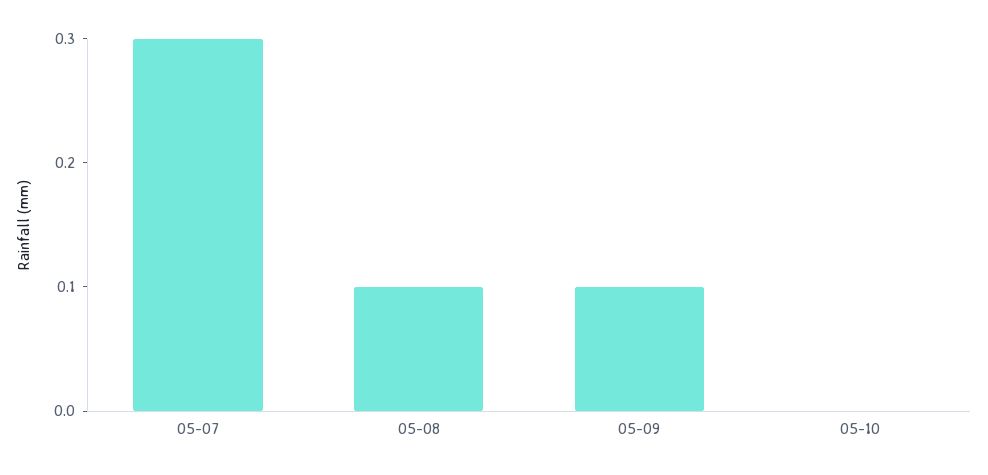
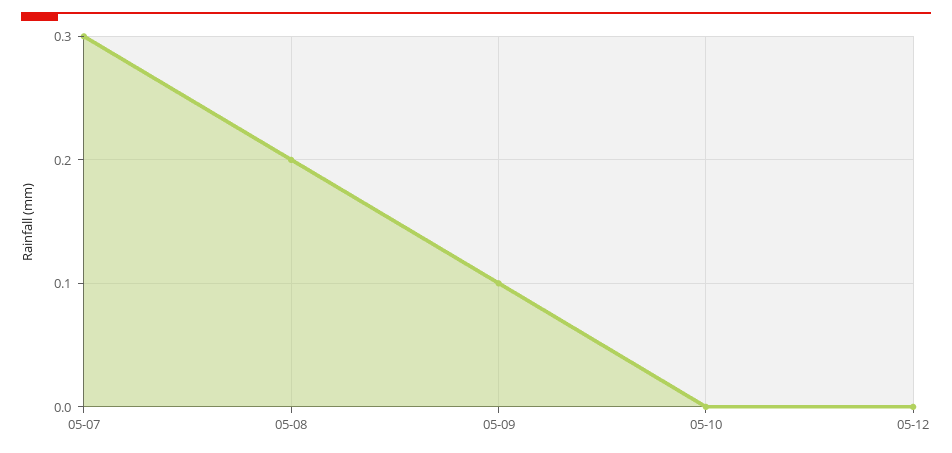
05-08: 0.1 -> 0.2
05-12: none -> 0

